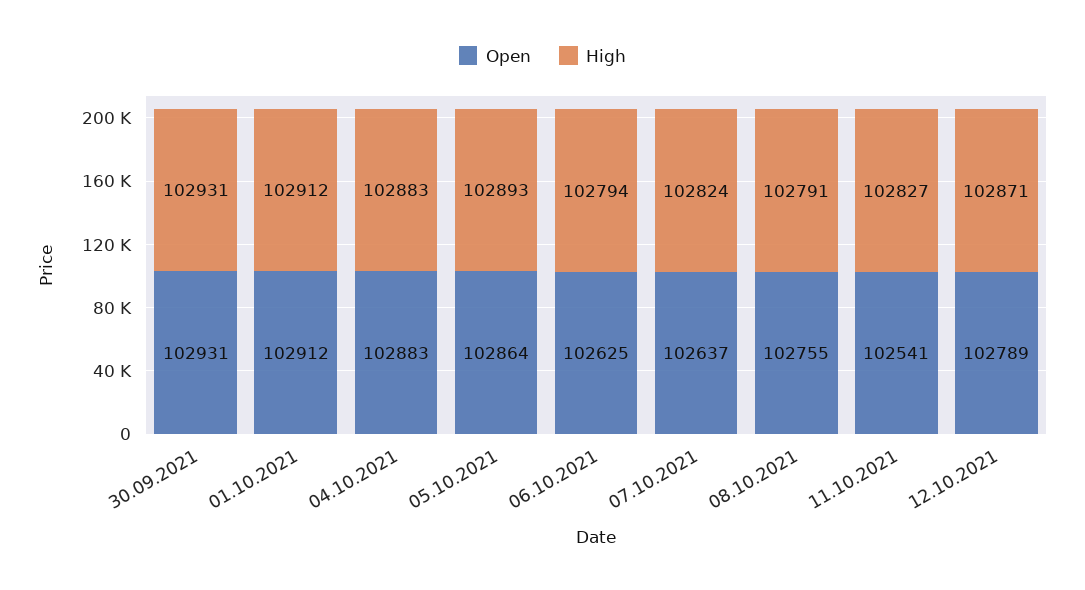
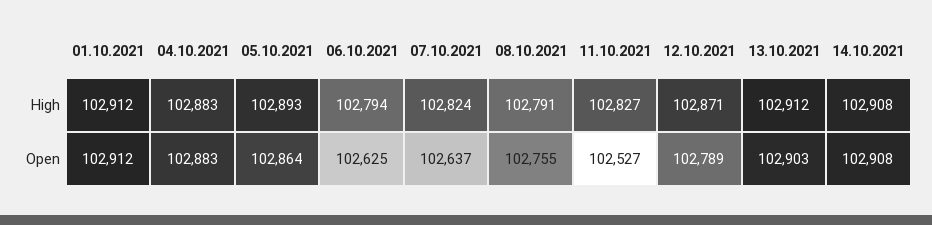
Open, 30.09.2021: 102931 -> none
High, 30.09.2021: 102931 -> none
Open, 11.10.2021: 102541 -> 102527
High, 13.10.2021: none -> 102912
High, 14.10.2021: none -> 102908
Open, 13.10.2021: none -> 102903
Open, 14.10.2021: none -> 102908

